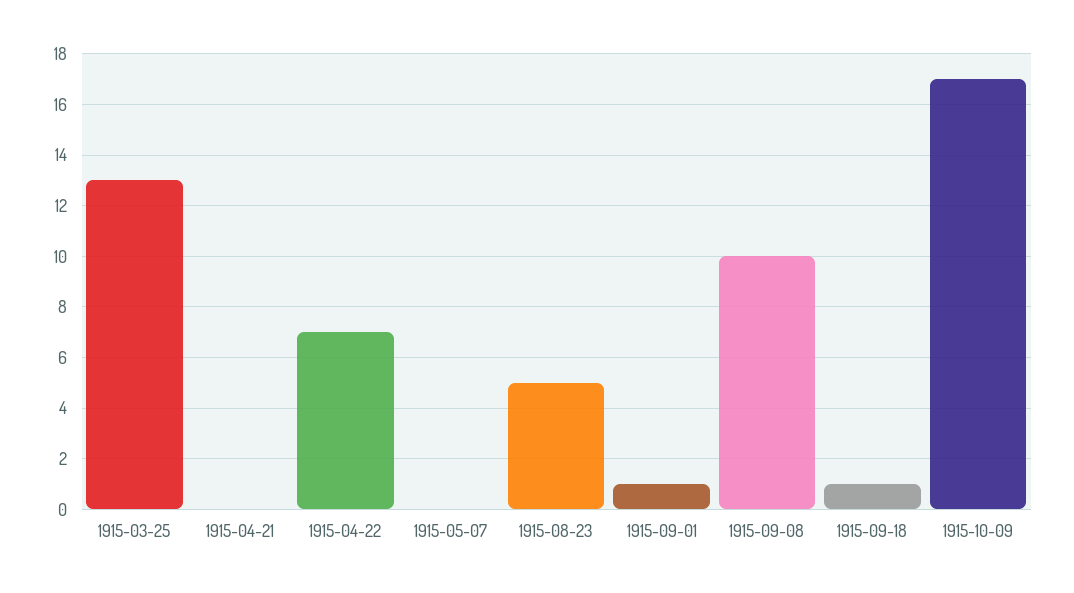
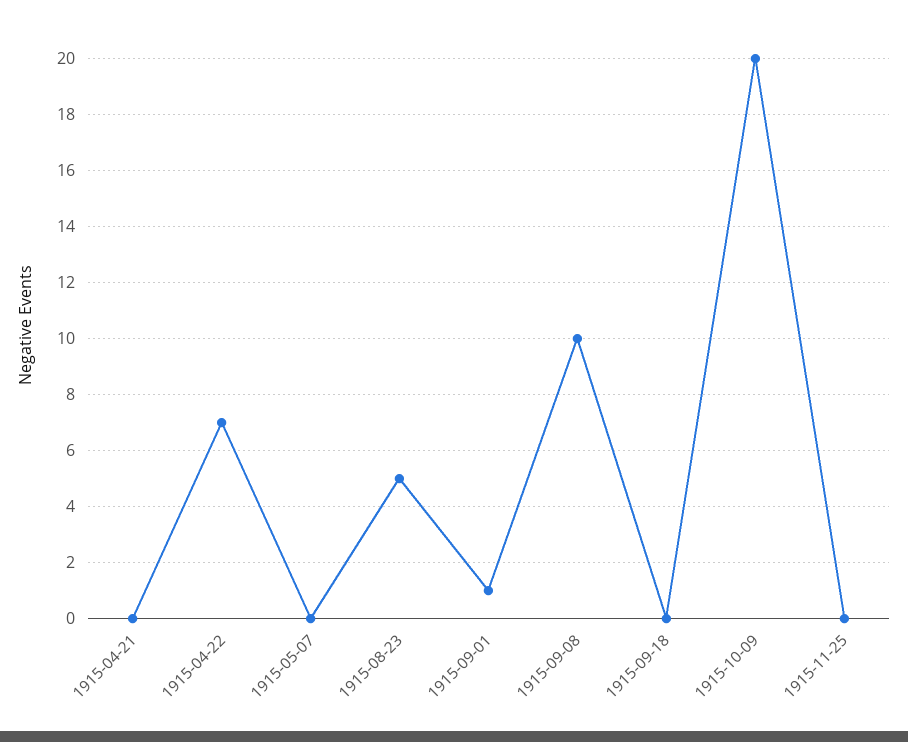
1915-03-25: 13 -> none
1915-09-18: 1 -> 0
1915-10-09: 17 -> 20
1915-11-25: none -> 0

